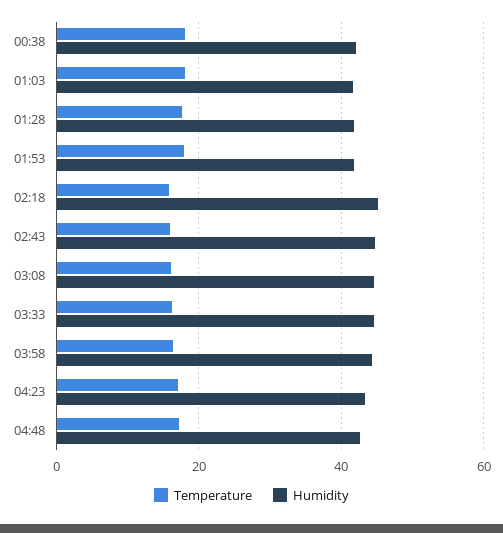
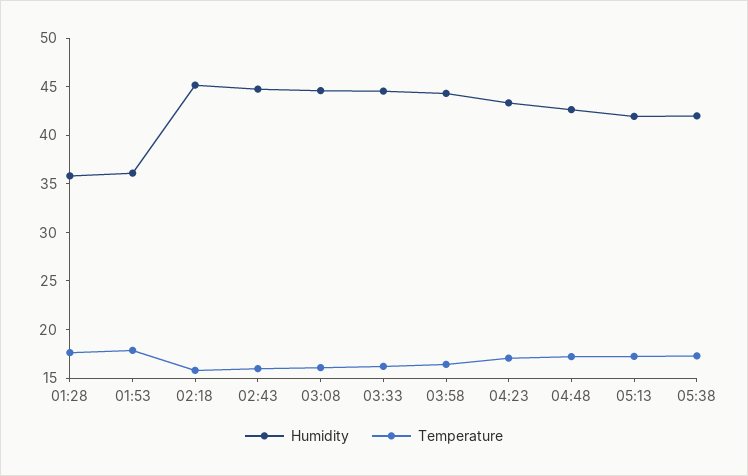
Temperature, 00:38: 18 -> none
Humidity, 00:38: 42 -> none
Temperature, 01:03: 18 -> none
Humidity, 01:03: 42 -> none
Humidity, 01:28: 42 -> 36
Humidity, 01:53: 42 -> 36
Humidity, 05:13: none -> 42
Temperature, 05:13: none -> 17
Humidity, 05:38: none -> 42
Temperature, 05:38: none -> 17

